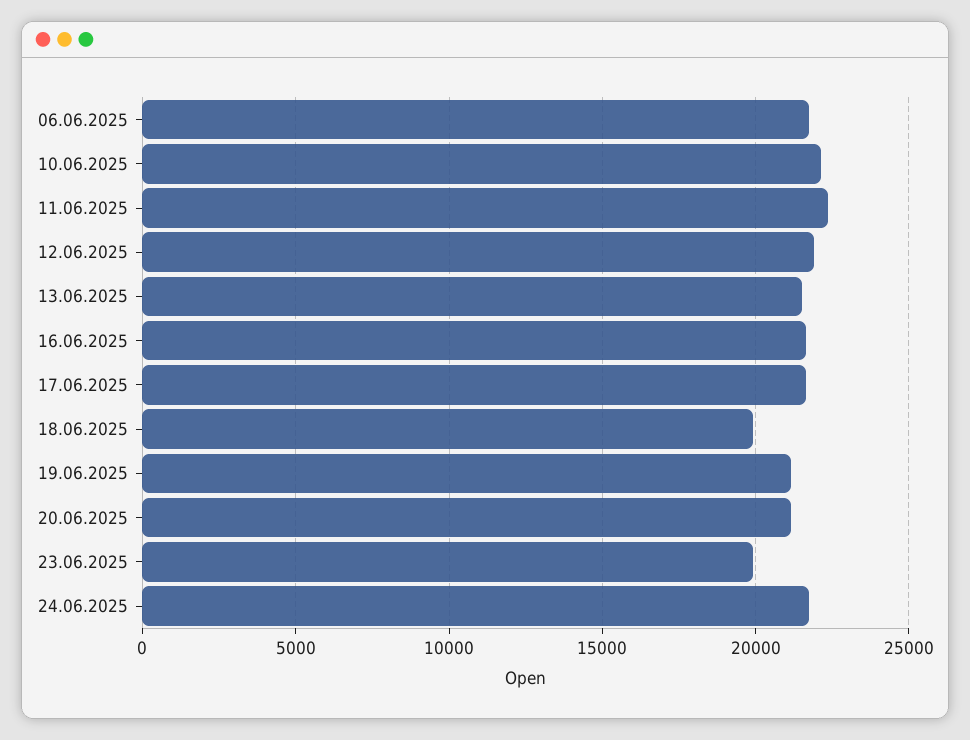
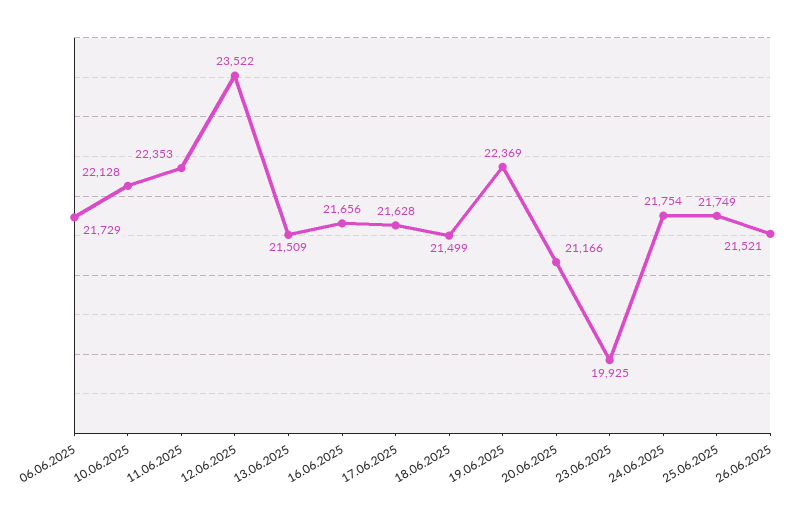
12.06.2025: 22000 -> 23522
18.06.2025: 20000 -> 21499
19.06.2025: 21000 -> 22369
25.06.2025: none -> 21749
26.06.2025: none -> 21521

